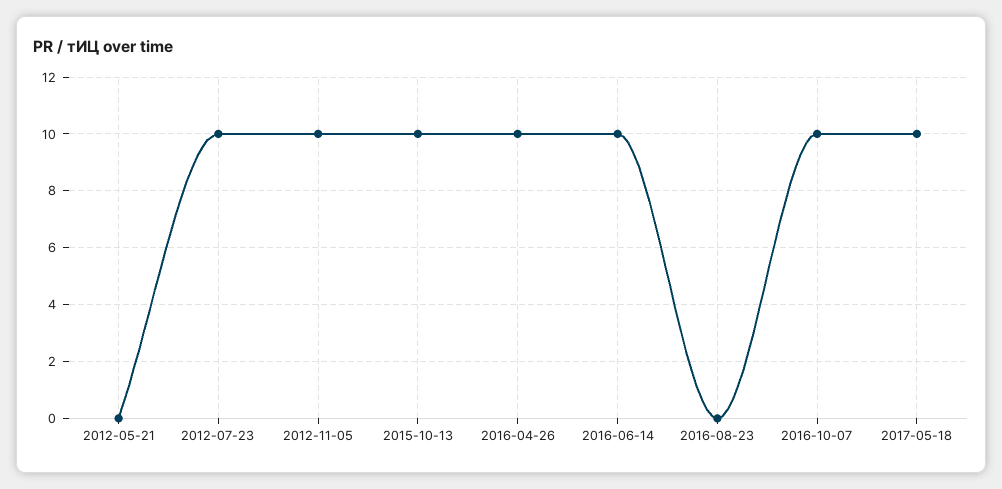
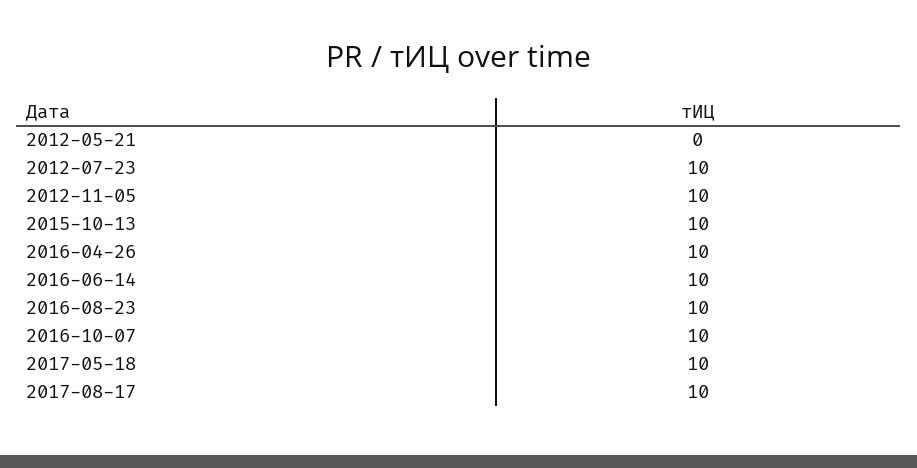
2016-08-23: 0 -> 10
2017-08-17: none -> 10

